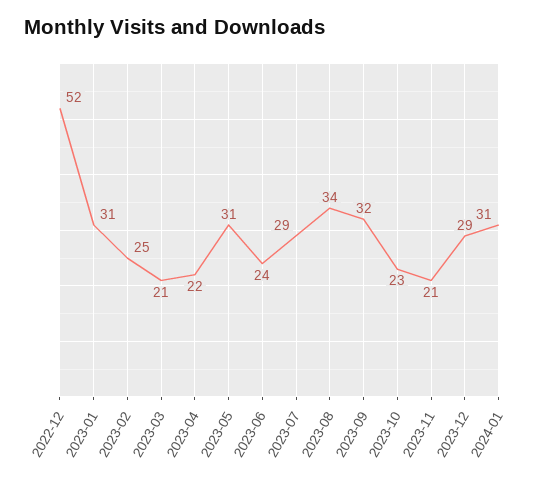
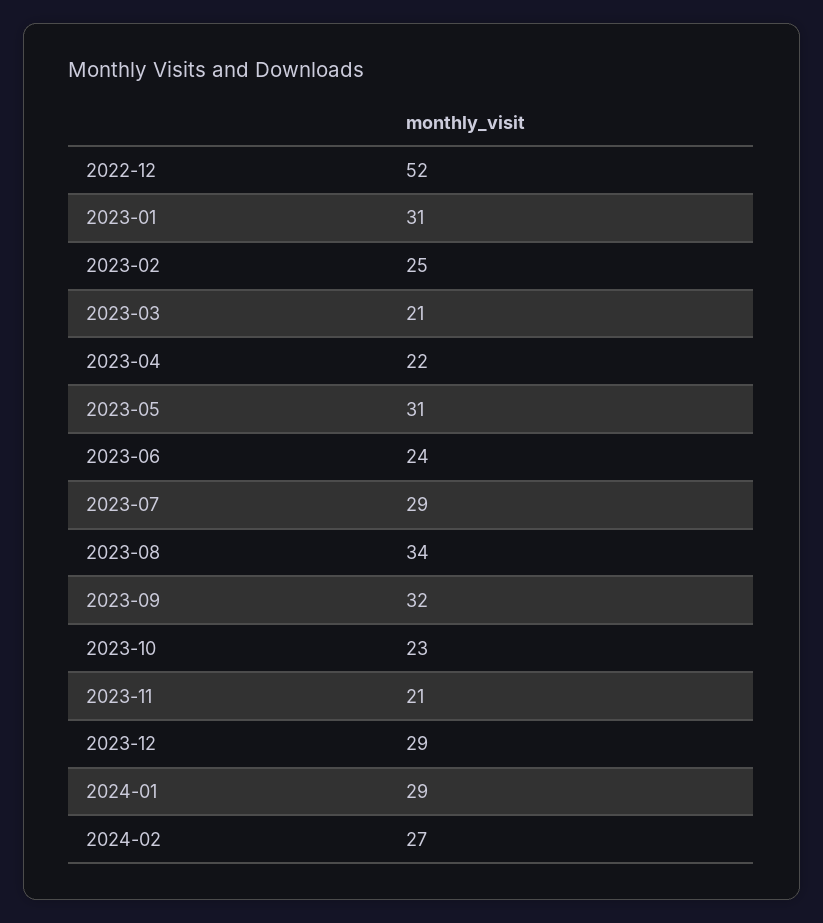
2024-01: 31 -> 29
2024-02: none -> 27

